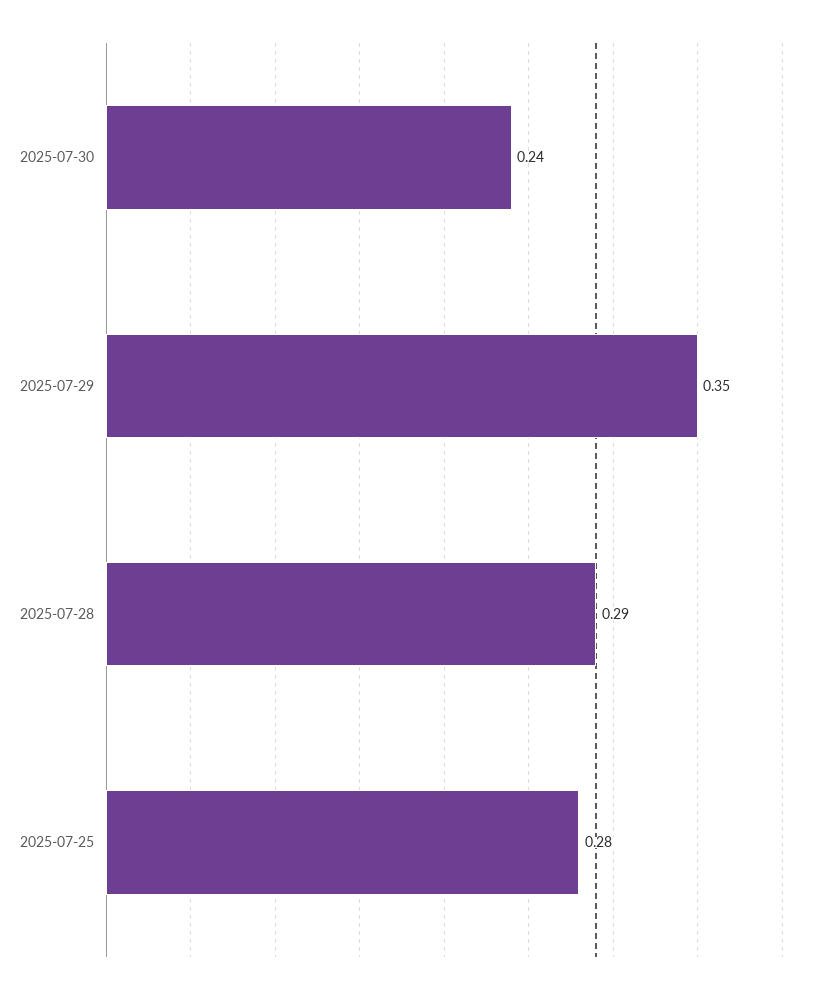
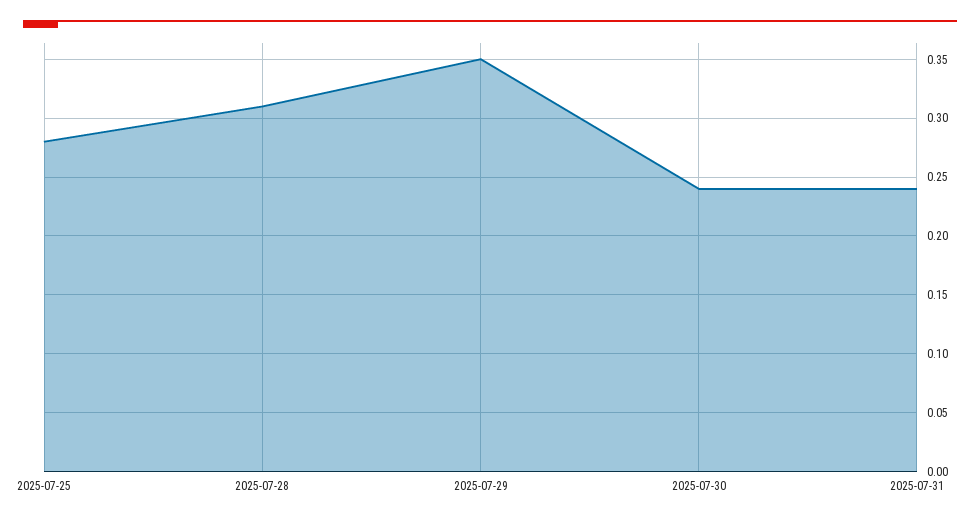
2025-07-28: 0.29 -> 0.31
2025-07-31: none -> 0.24

